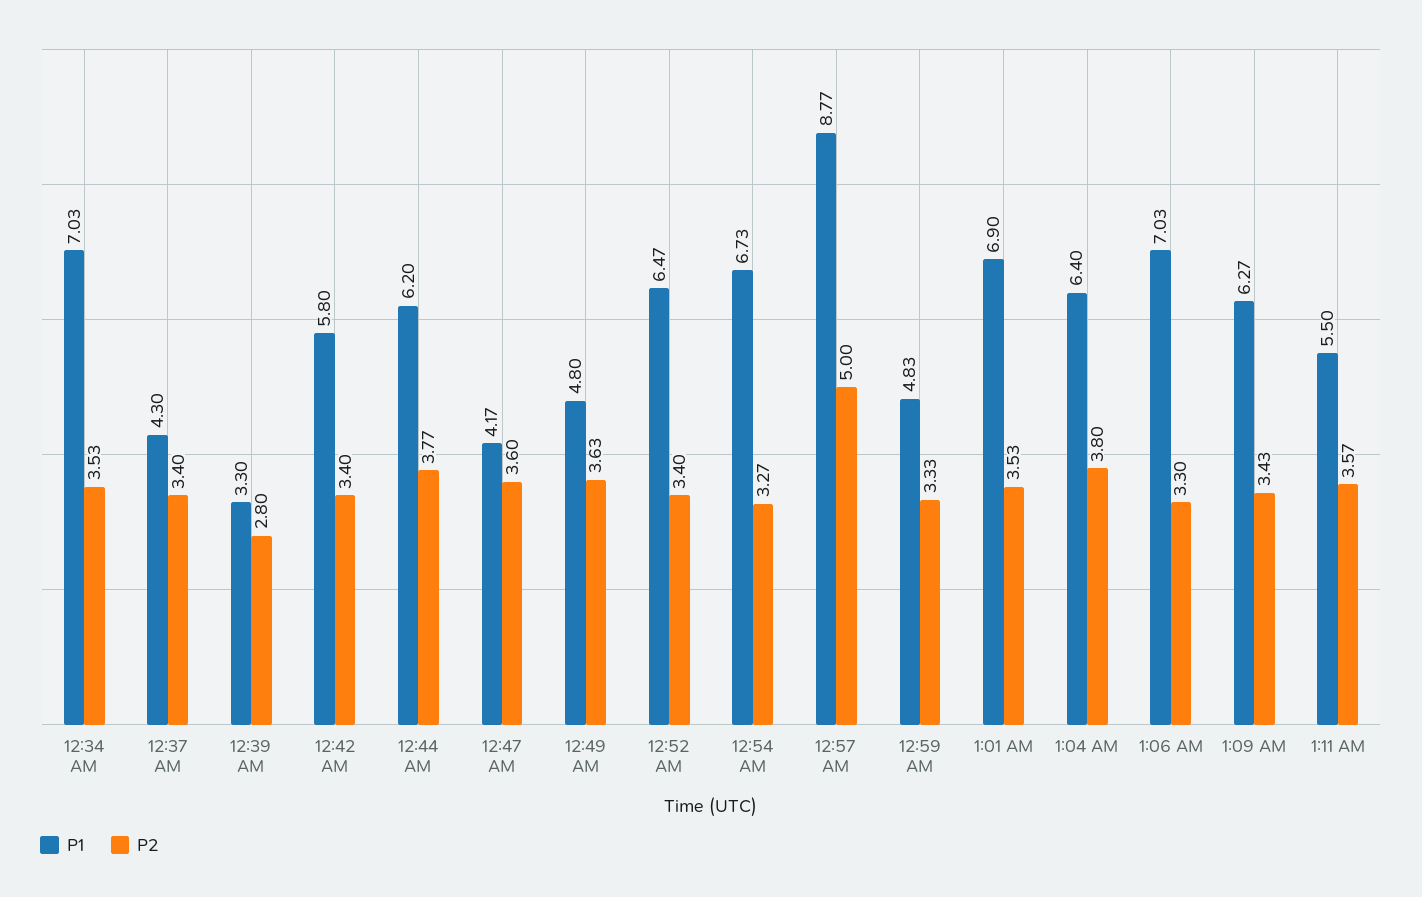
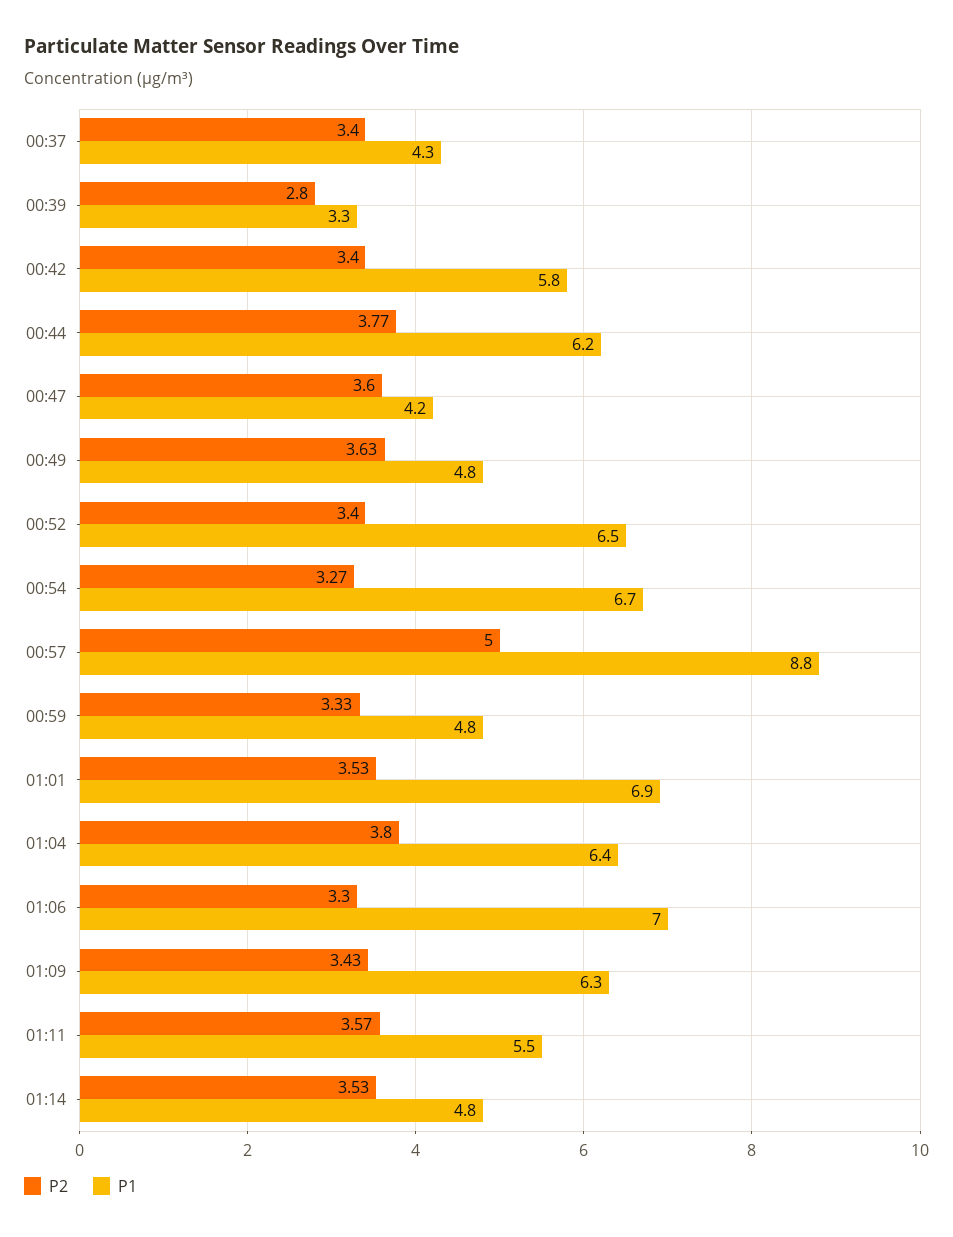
P1, 12:34 AM: 7.03 -> none
P2, 12:34 AM: 3.53 -> none
P2, 01:14: none -> 3.53
P1, 01:14: none -> 4.8

